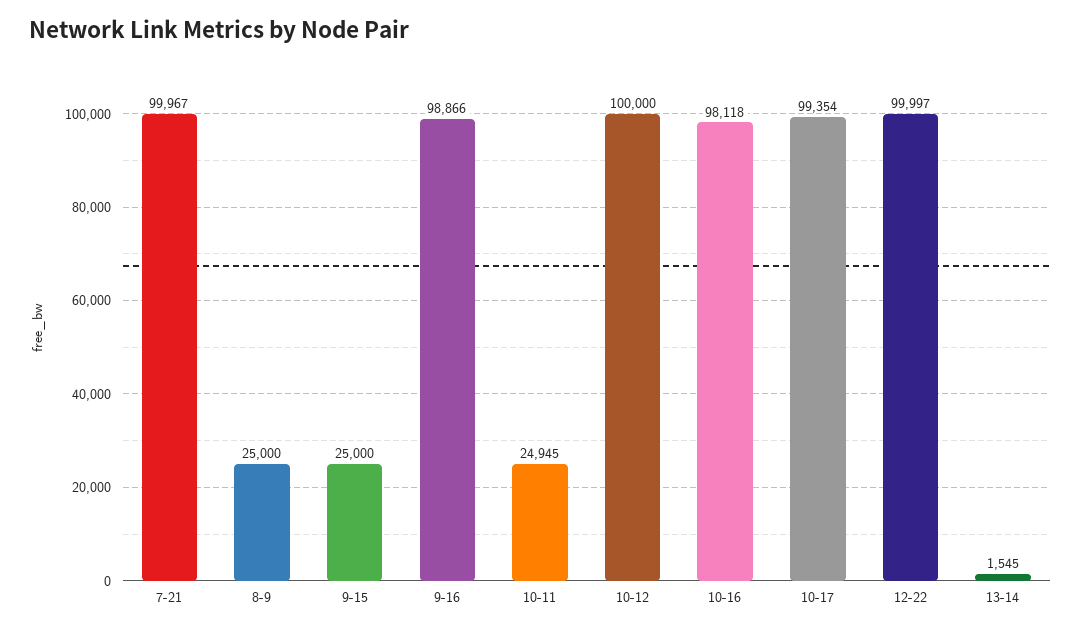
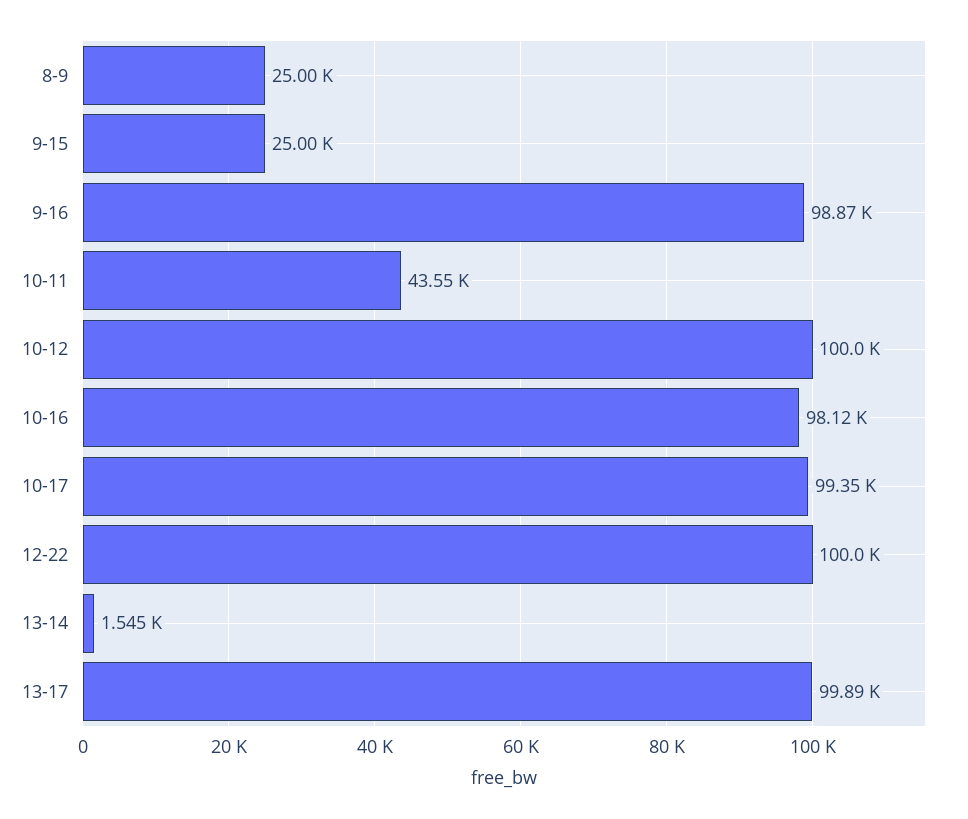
7-21: 99967 -> none
10-11: 24945 -> 43550
13-17: none -> 99890

